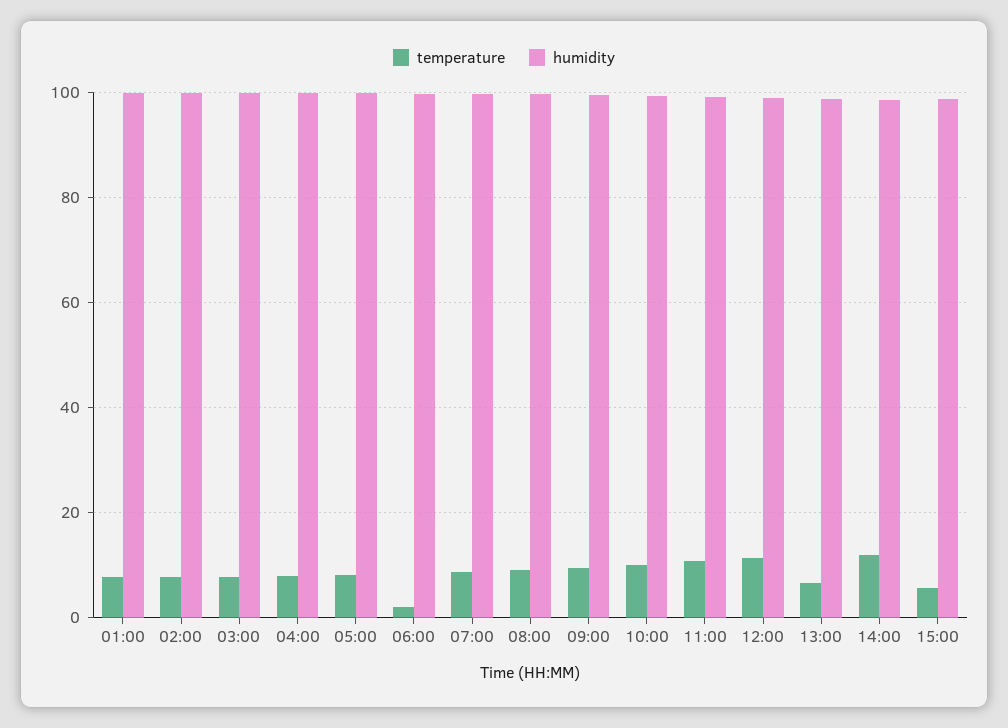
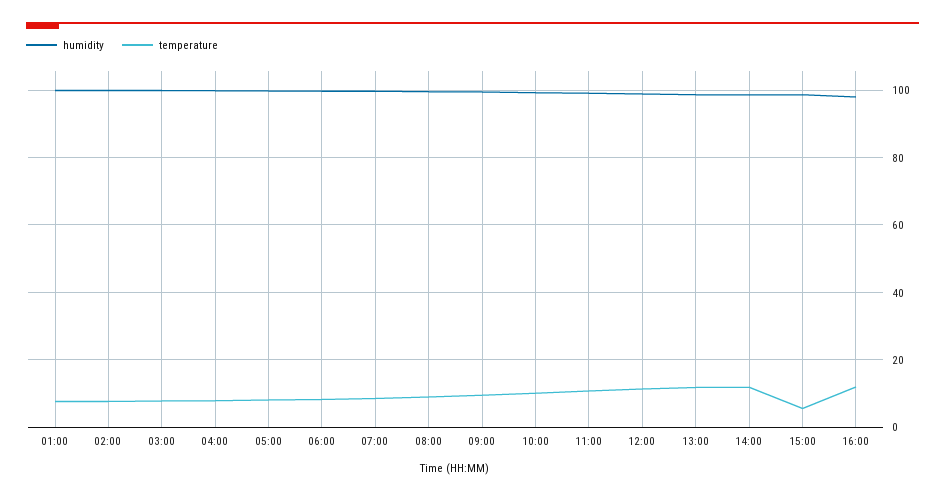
temperature, 06:00: 2 -> 8
temperature, 13:00: 6 -> 12
humidity, 16:00: none -> 98
temperature, 16:00: none -> 12

